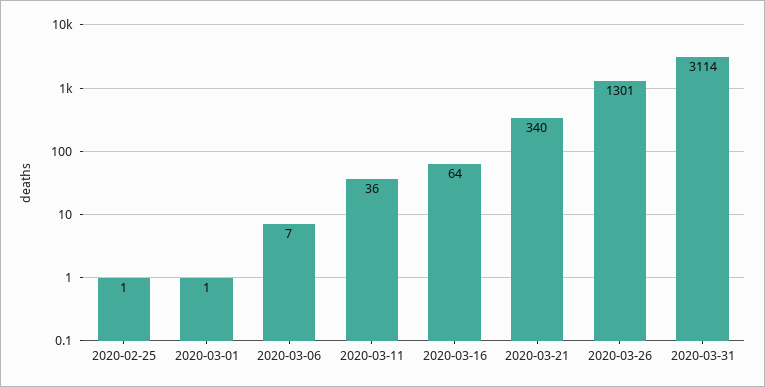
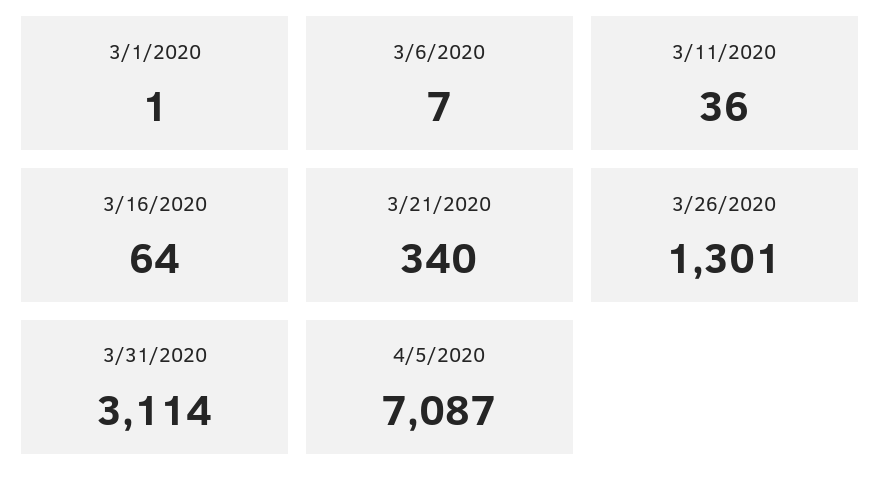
2020-02-25: 1 -> none
4/5/2020: none -> 7087

